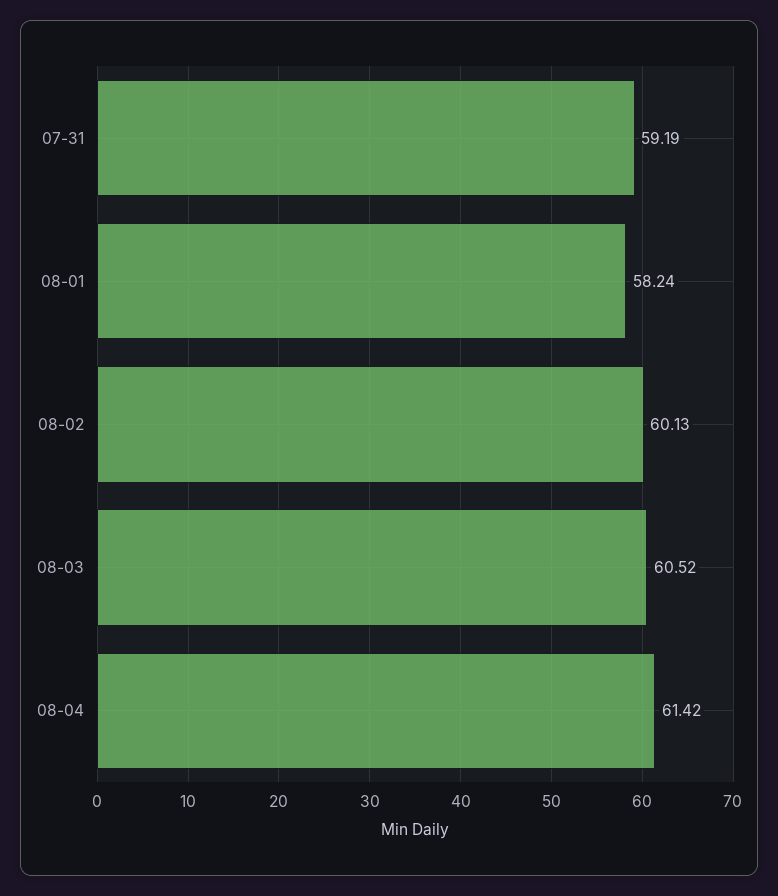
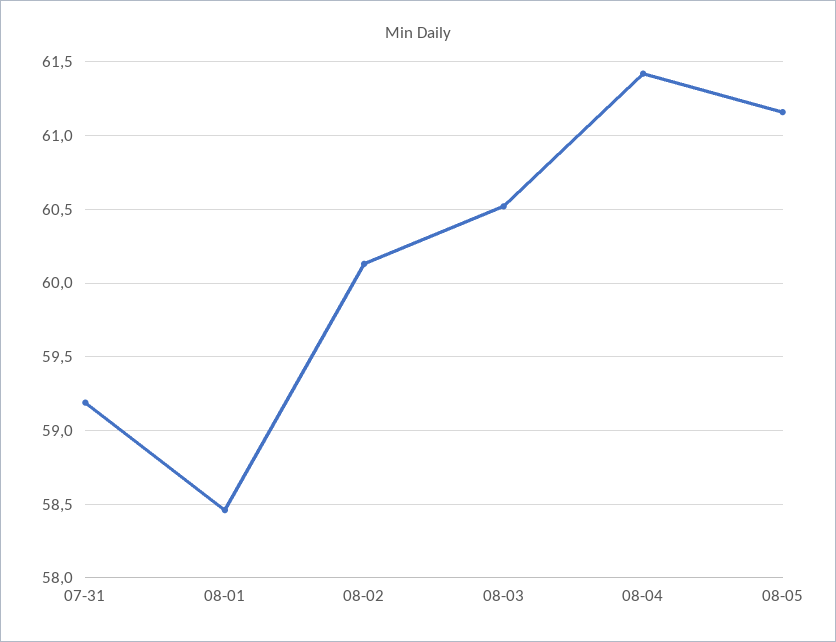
08-01: 58.24 -> 58.45
08-05: none -> 61.15

